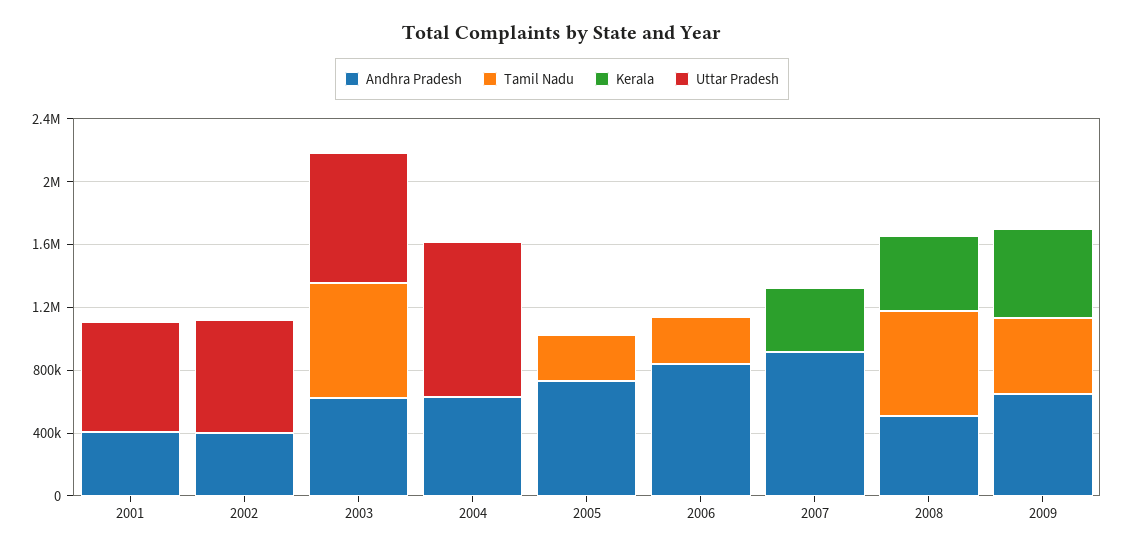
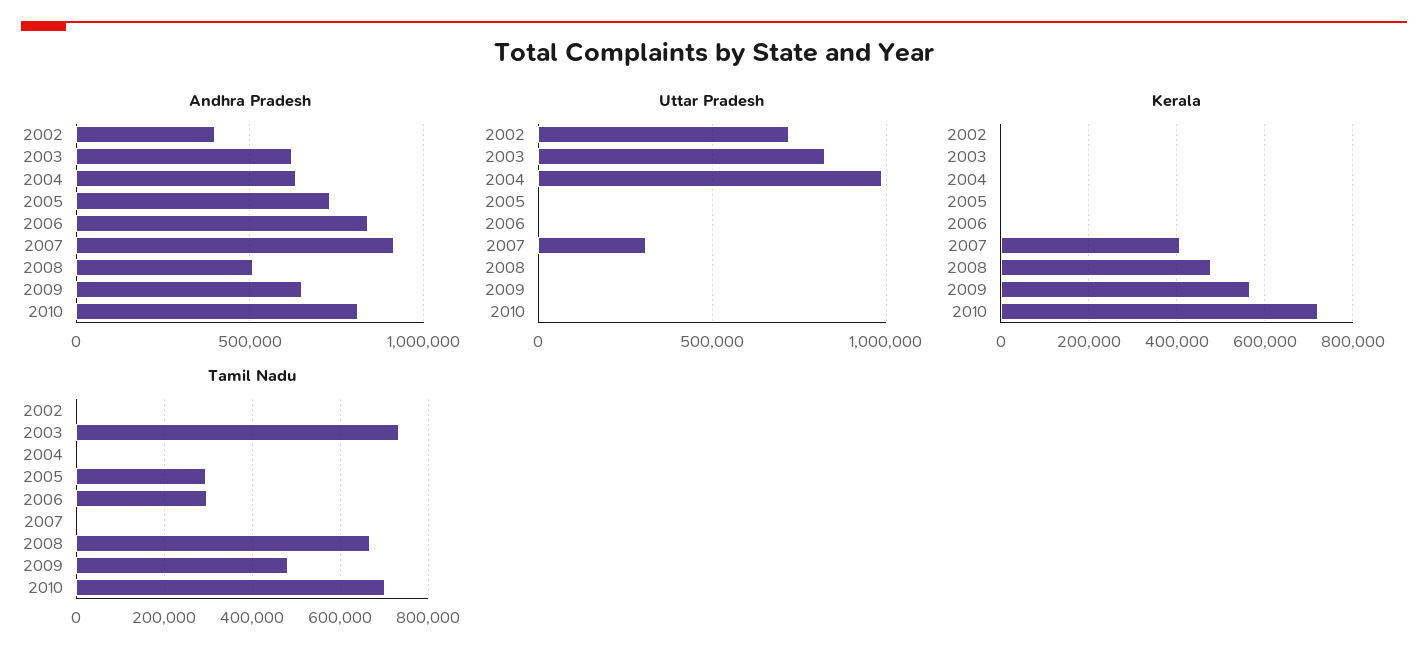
Andhra Pradesh, 2001: 400000 -> none
Tamil Nadu, 2001: 0 -> none
Kerala, 2001: 0 -> none
Uttar Pradesh, 2001: 700000 -> none
Uttar Pradesh, 2007: 0 -> 300000
Andhra Pradesh, 2010: none -> 800000
Uttar Pradesh, 2010: none -> 0
Kerala, 2010: none -> 720000
Tamil Nadu, 2010: none -> 700000

